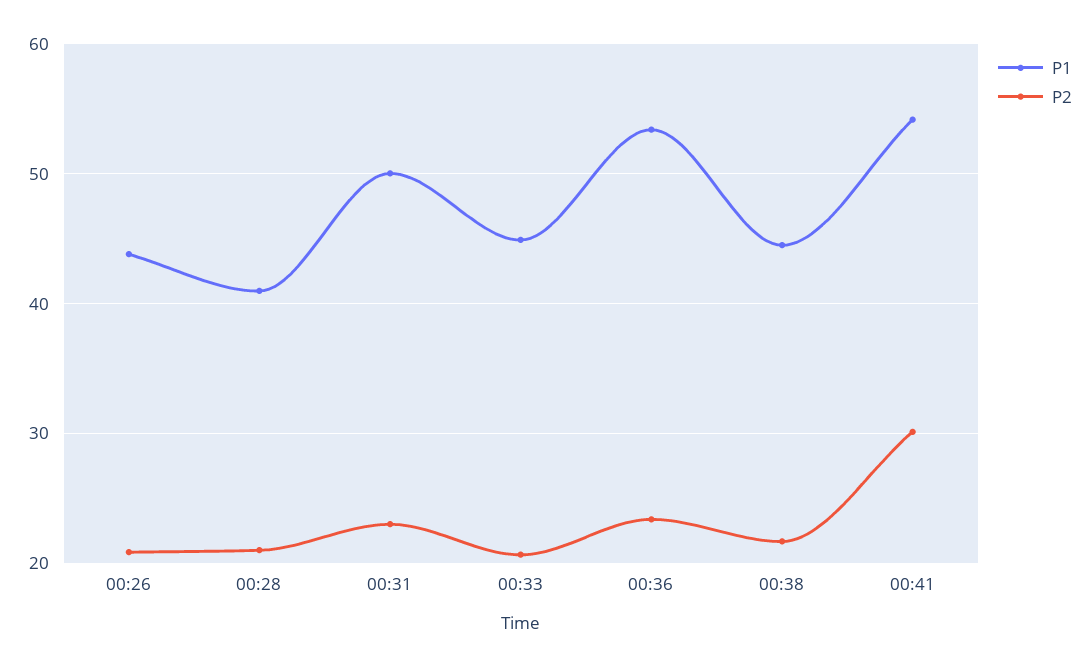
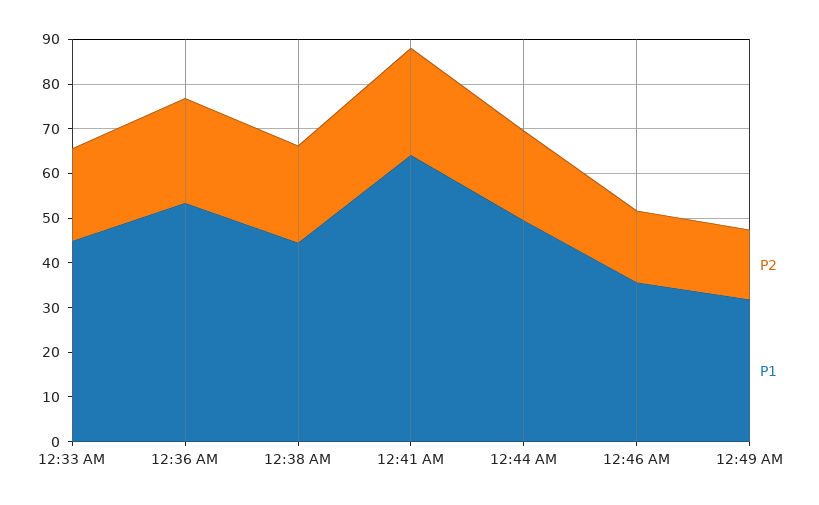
P1, 00:26: 44 -> none
P2, 00:26: 21 -> none
P1, 00:28: 41 -> none
P2, 00:28: 21 -> none
P1, 00:31: 50 -> none
P2, 00:31: 23 -> none
P1, 00:41: 54 -> 64
P2, 00:41: 30 -> 24
P2, 12:44 AM: none -> 20
P1, 12:44 AM: none -> 50
P2, 12:46 AM: none -> 16
P1, 12:46 AM: none -> 36
P2, 12:49 AM: none -> 16
P1, 12:49 AM: none -> 32

